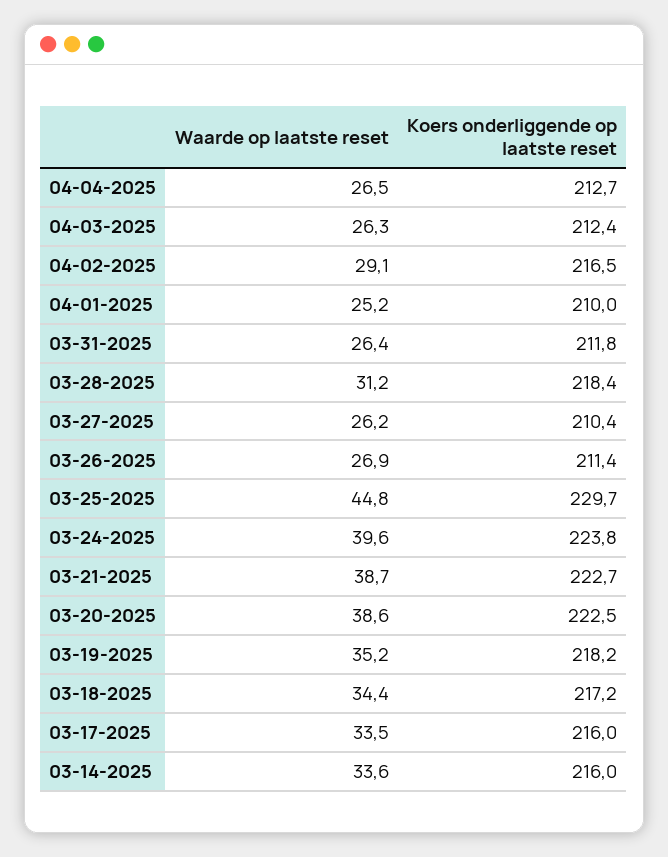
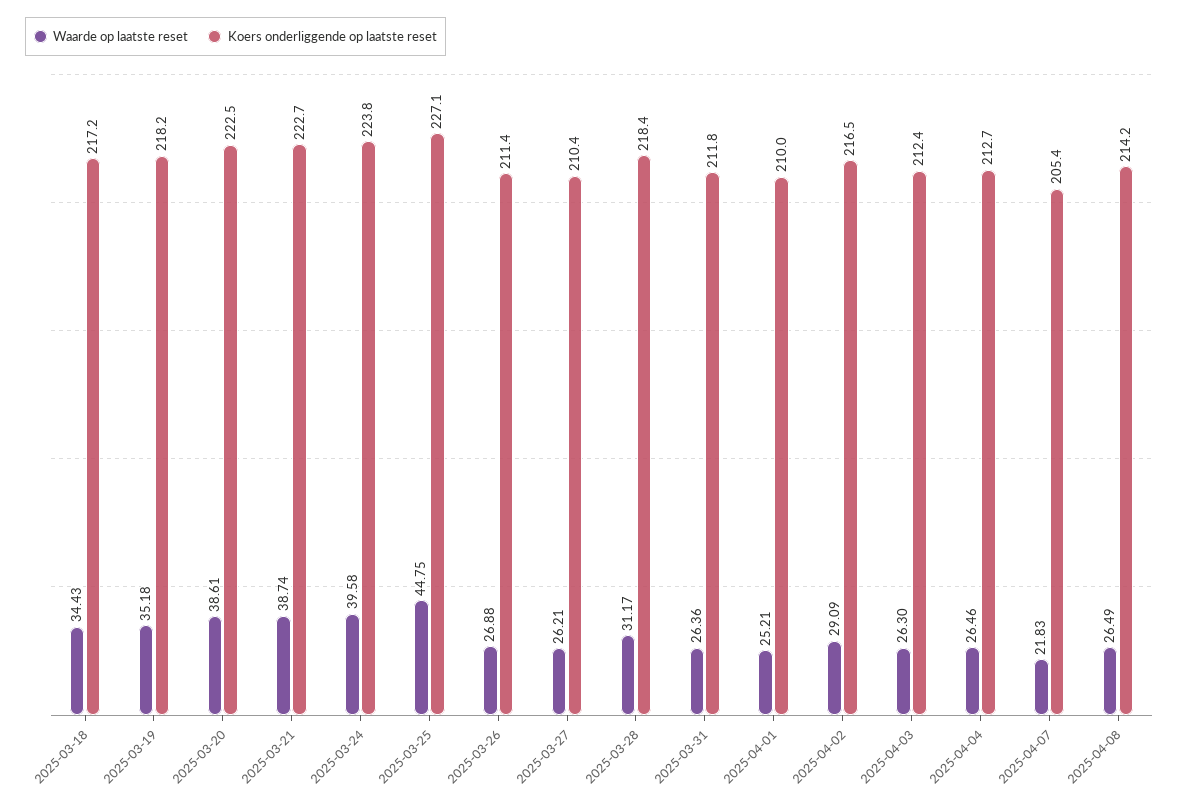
Koers onderliggende op laatste reset, 03-25-2025: 229.7 -> 227.1
Waarde op laatste reset, 03-17-2025: 33.5 -> none
Koers onderliggende op laatste reset, 03-17-2025: 216 -> none
Waarde op laatste reset, 03-14-2025: 33.6 -> none
Koers onderliggende op laatste reset, 03-14-2025: 216 -> none
Waarde op laatste reset, 2025-04-07: none -> 21.83
Koers onderliggende op laatste reset, 2025-04-07: none -> 205.4
Waarde op laatste reset, 2025-04-08: none -> 26.49
Koers onderliggende op laatste reset, 2025-04-08: none -> 214.2

